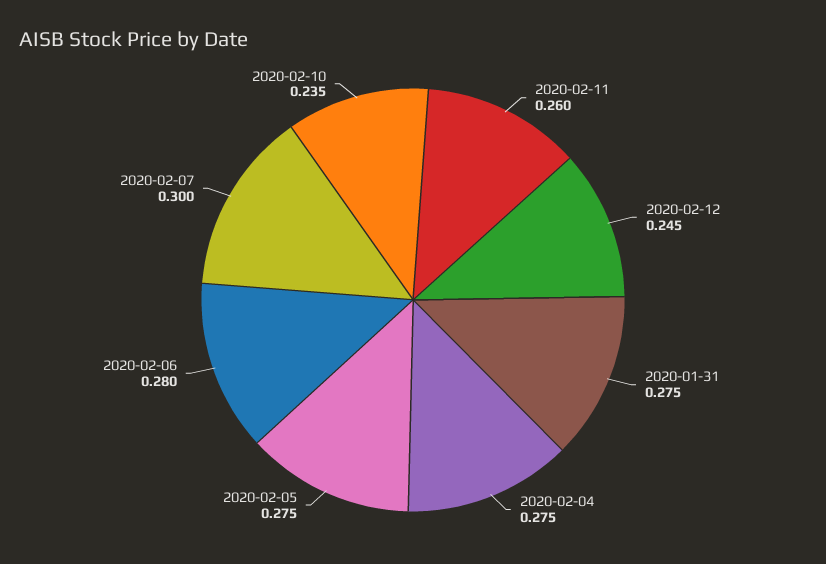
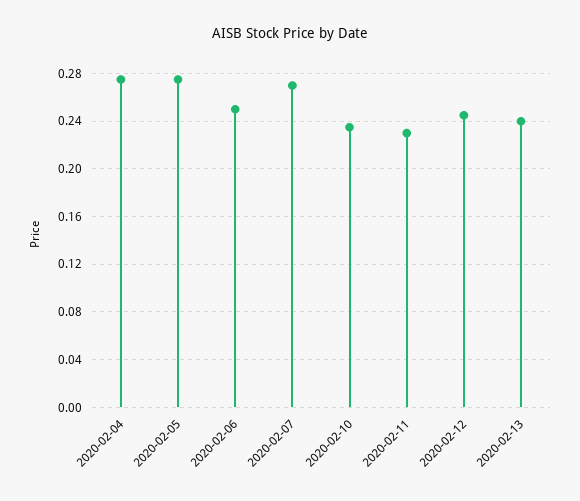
2020-02-11: 0.26 -> 0.23
2020-01-31: 0.275 -> none
2020-02-06: 0.28 -> 0.25
2020-02-07: 0.3 -> 0.27
2020-02-13: none -> 0.24

